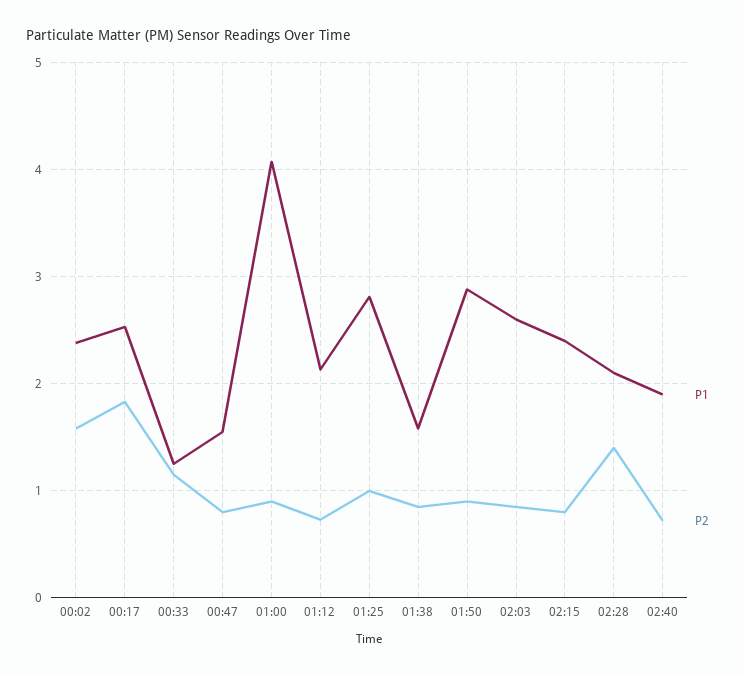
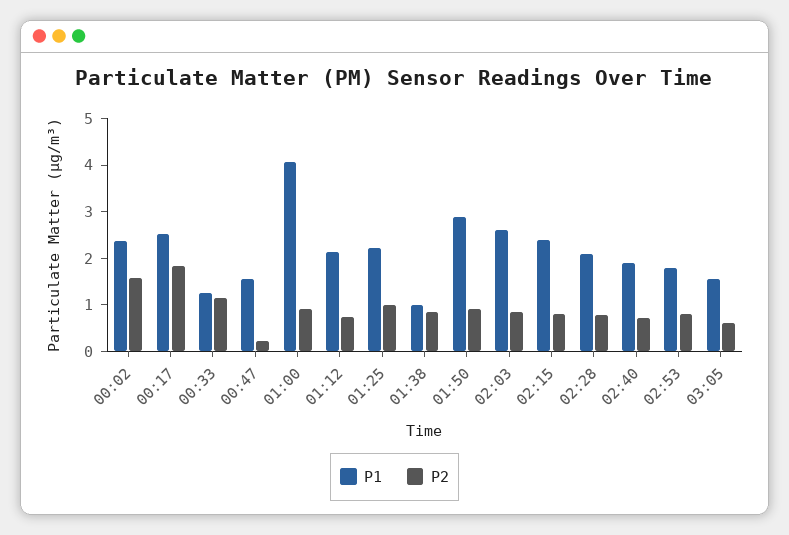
P2, 00:47: 0.8 -> 0.2
P1, 01:25: 2.8 -> 2.2
P1, 01:38: 1.6 -> 1
P2, 02:28: 1.4 -> 0.8
P1, 02:53: none -> 1.8
P2, 02:53: none -> 0.8
P1, 03:05: none -> 1.6
P2, 03:05: none -> 0.6

